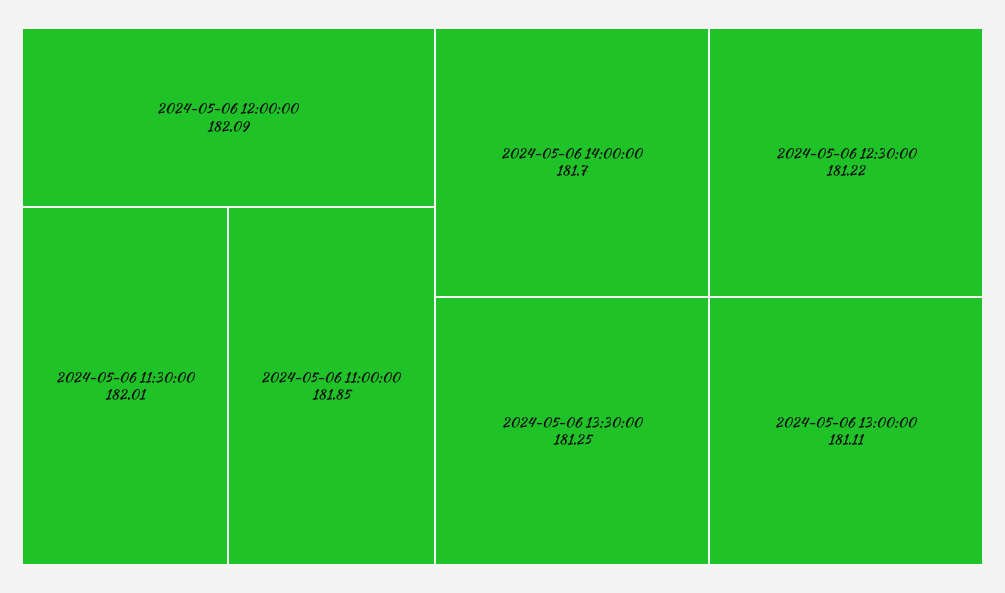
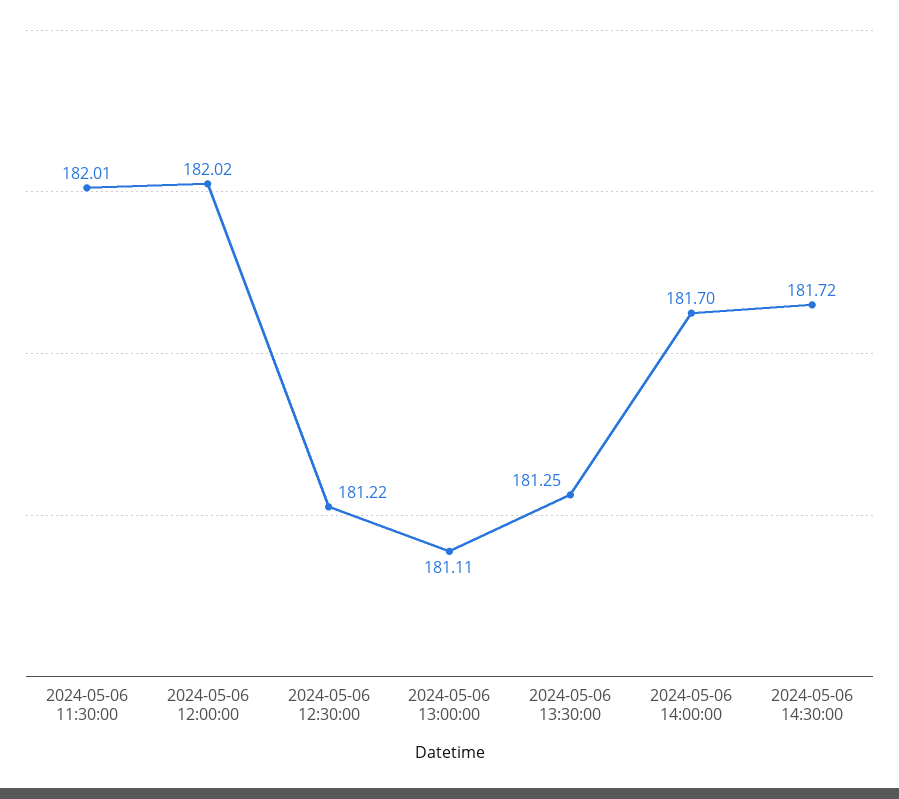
2024-05-06 12:00:00: 182.09 -> 182.02
2024-05-06 11:00:00: 181.85 -> none
2024-05-06 14:30:00: none -> 181.72

